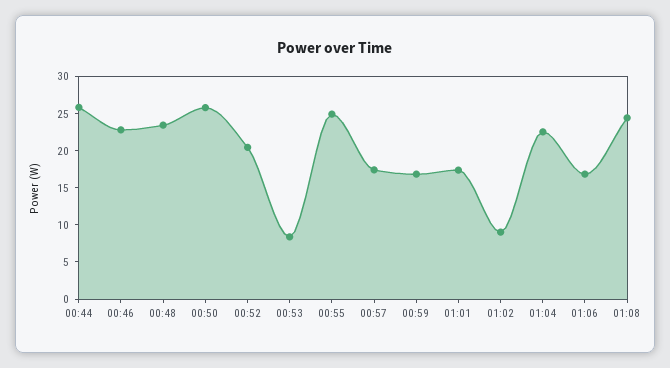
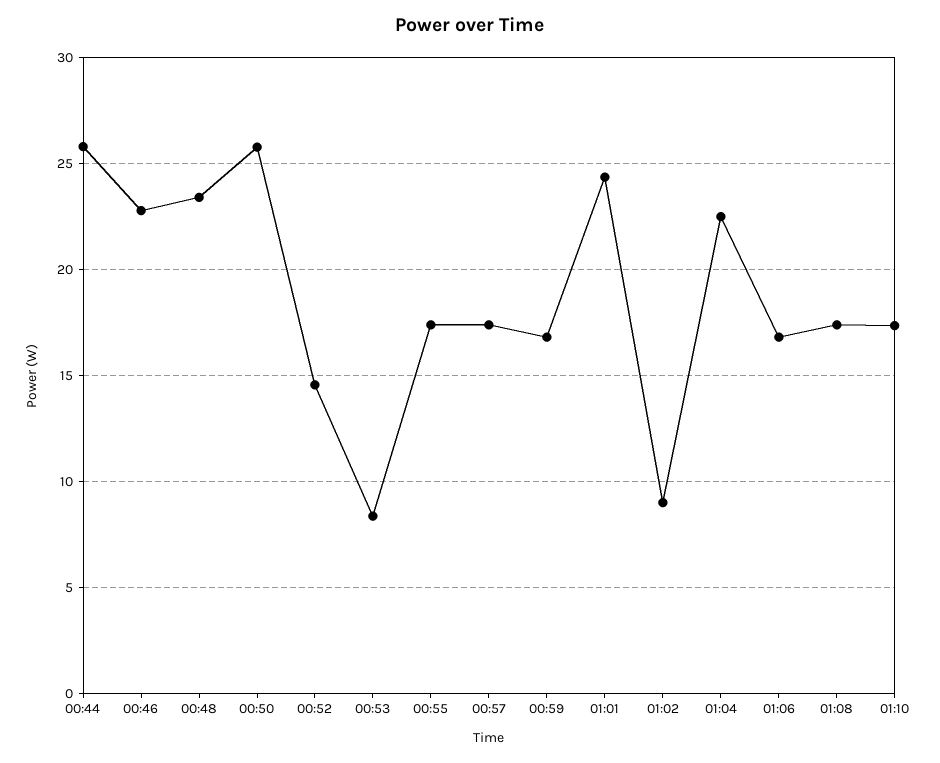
00:52: 20 -> 14.5
00:55: 25 -> 17.5
01:01: 17.5 -> 24.5
01:08: 25 -> 17.5
01:10: none -> 17.5

